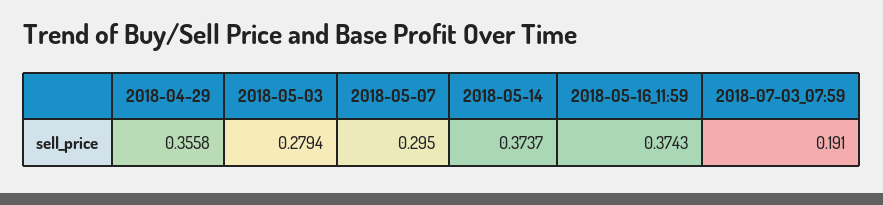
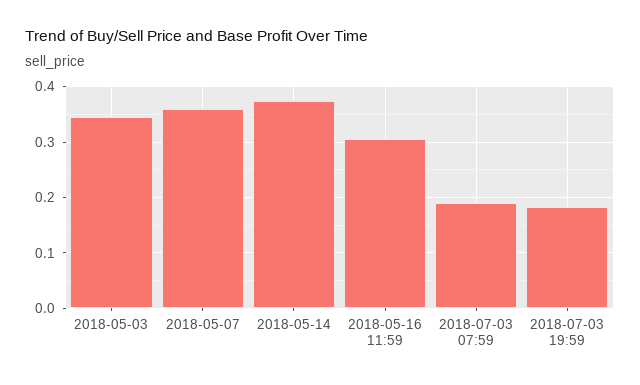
2018-04-29: 0.3558 -> none
2018-05-03: 0.2794 -> 0.34
2018-05-07: 0.295 -> 0.36
2018-05-16_11:59: 0.3743 -> 0.3
2018-07-03 19:59: none -> 0.18

